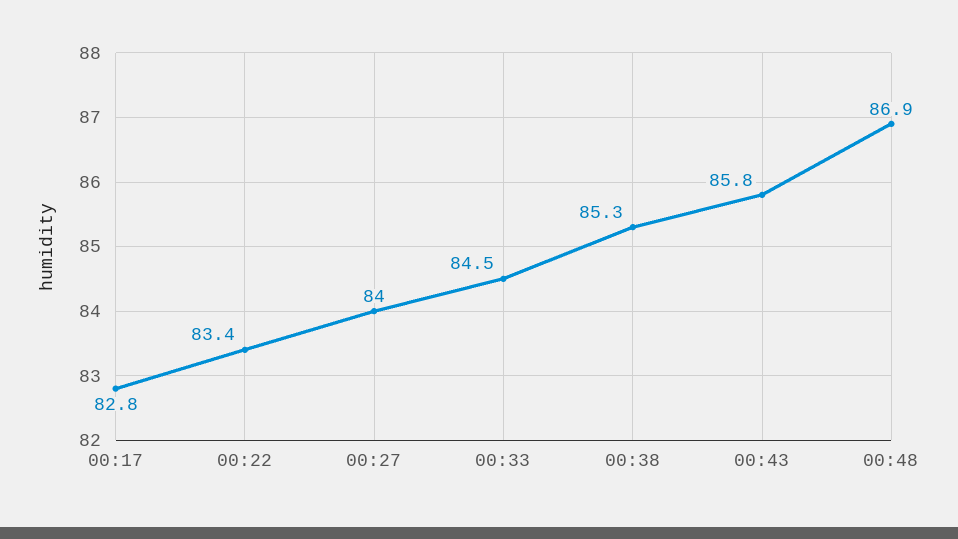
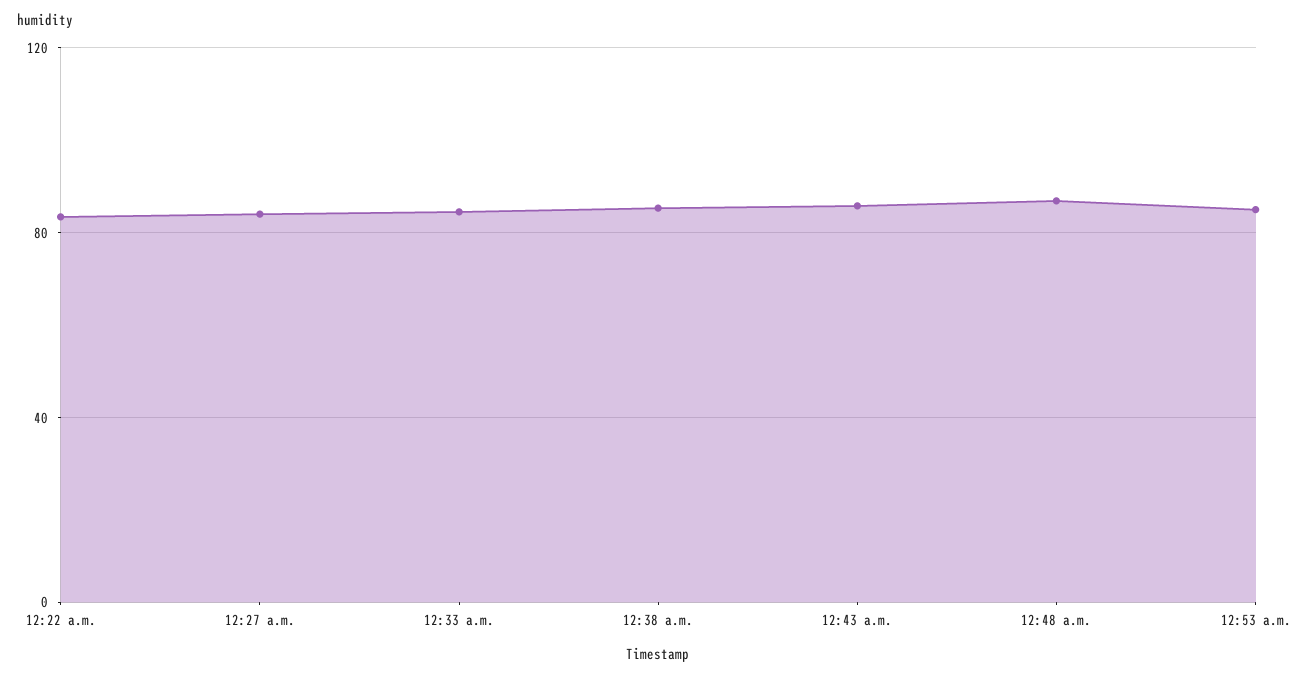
00:17: 82.8 -> none
12:53 a.m.: none -> 85

